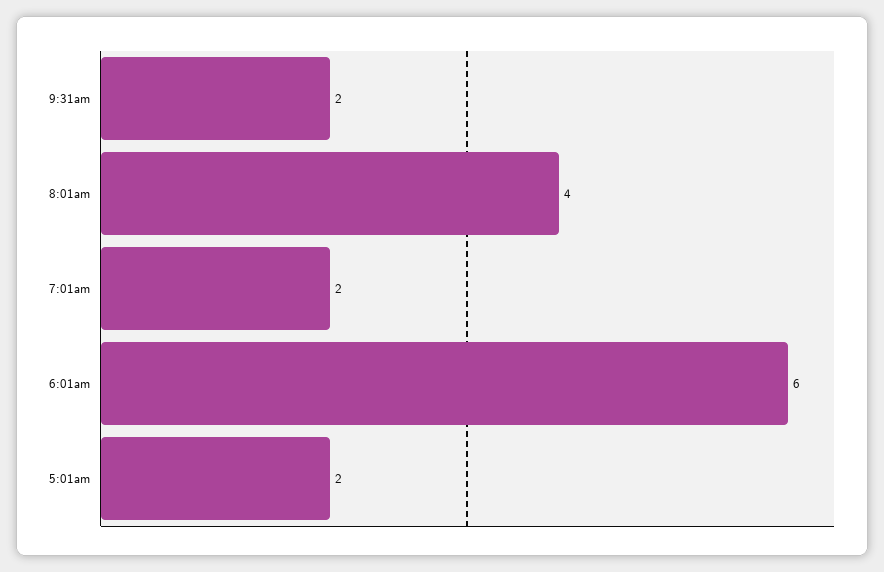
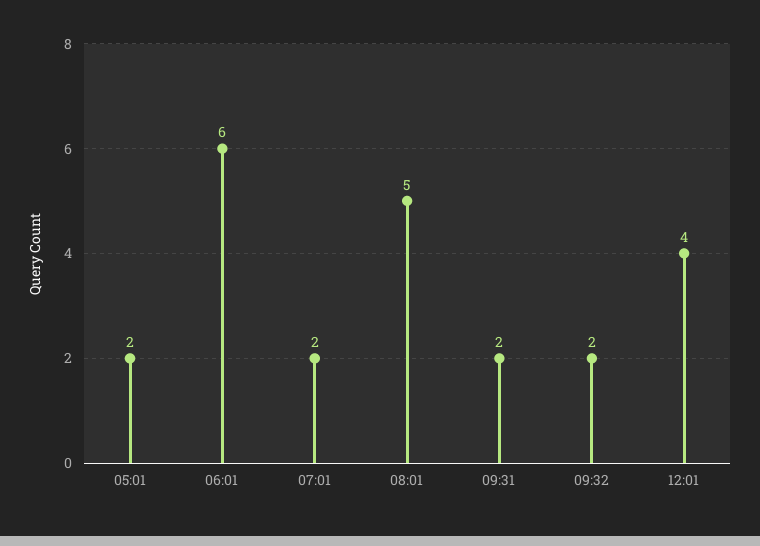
8:01am: 4 -> 5
09:32: none -> 2
12:01: none -> 4

